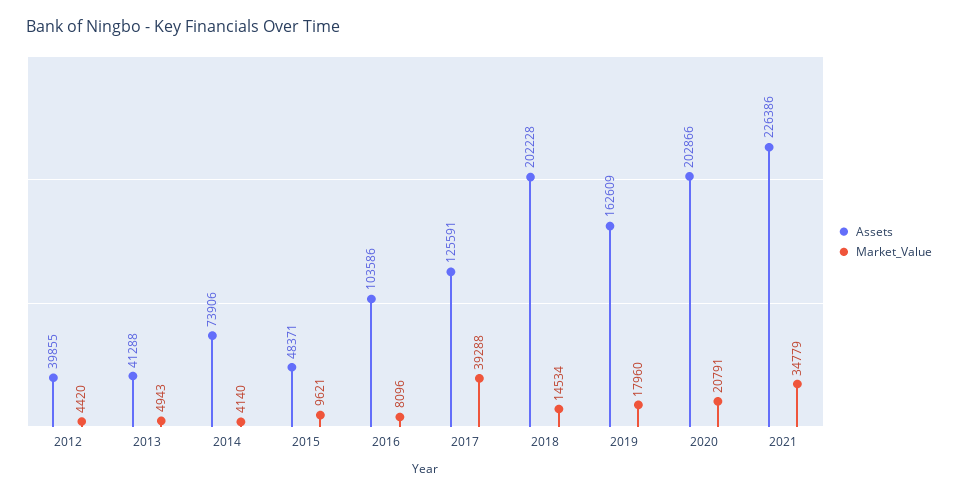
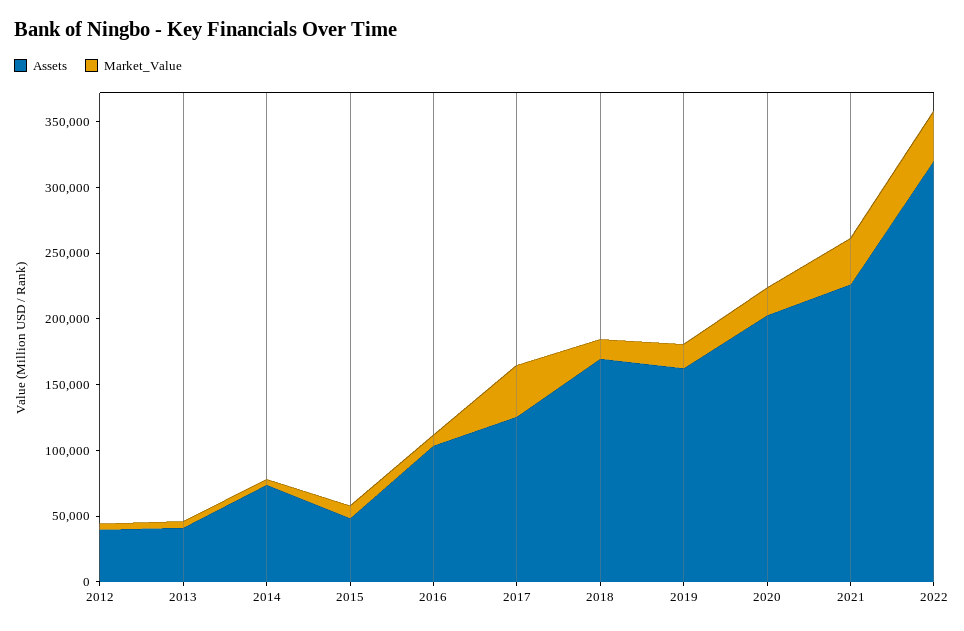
Assets, 2018: 202228 -> 170000
Assets, 2022: none -> 320000
Market_Value, 2022: none -> 40000

